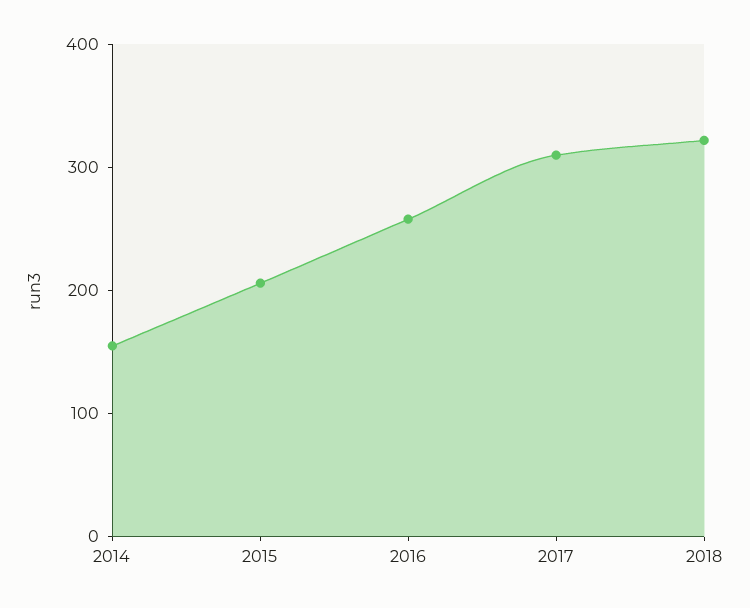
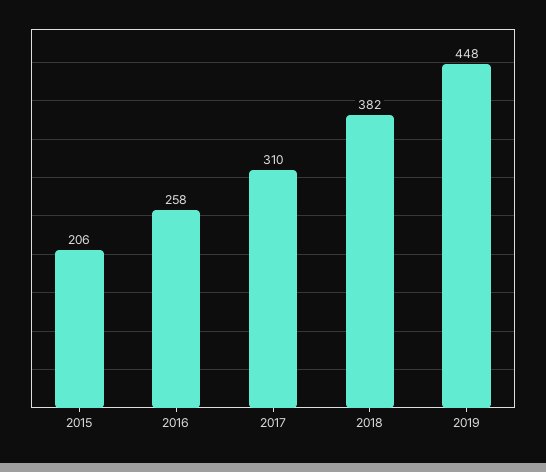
2014: 160 -> none
2018: 320 -> 382
2019: none -> 448

